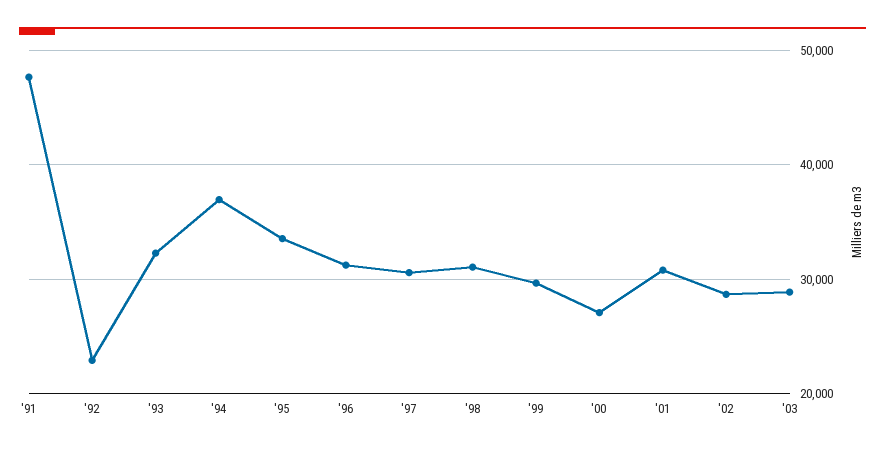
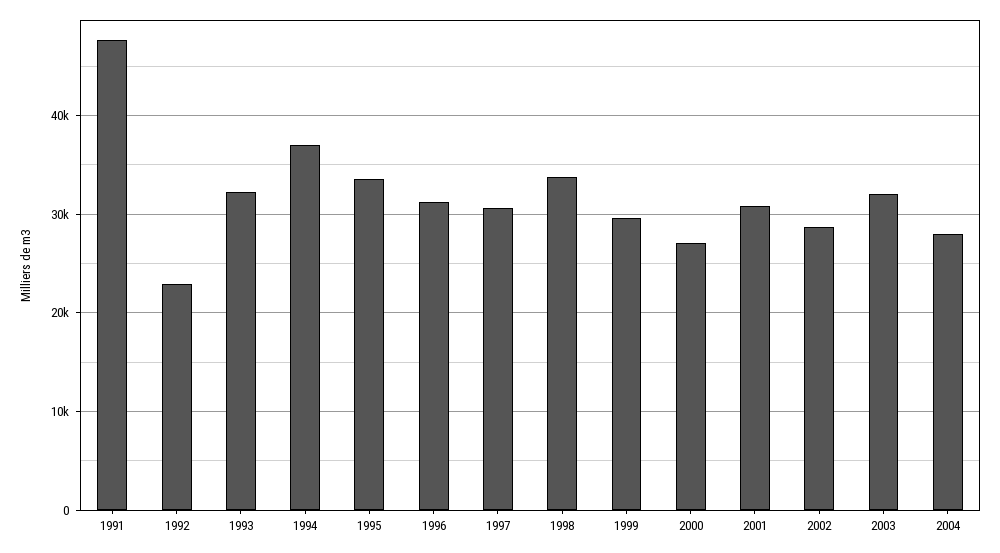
'98: 31000 -> 34000
'03: 29000 -> 32000
2004: none -> 28000

